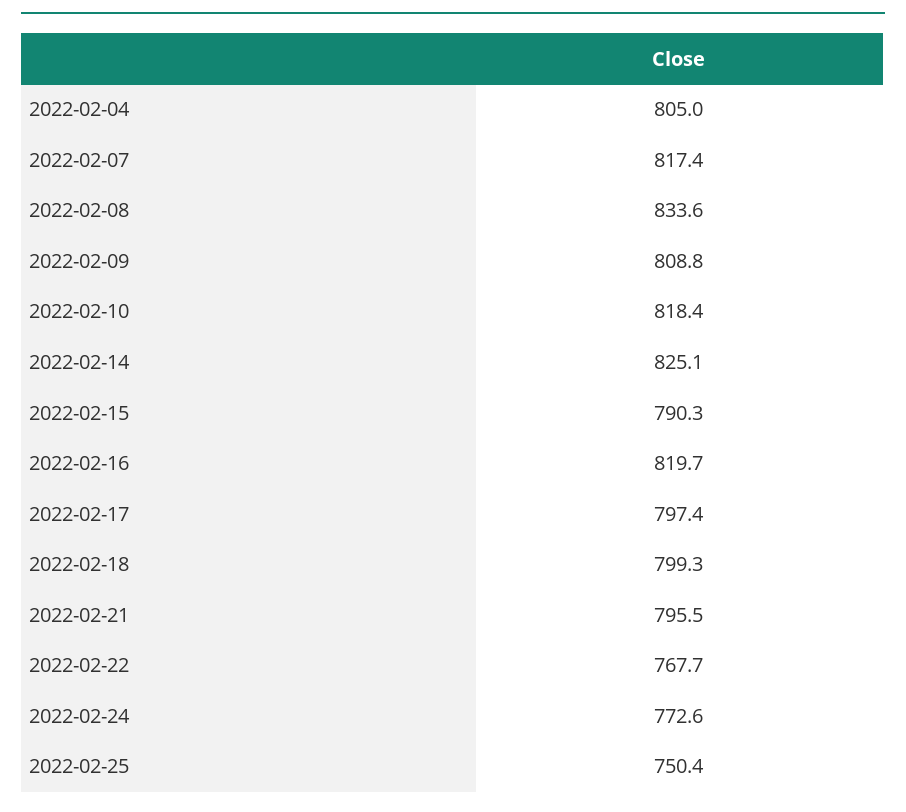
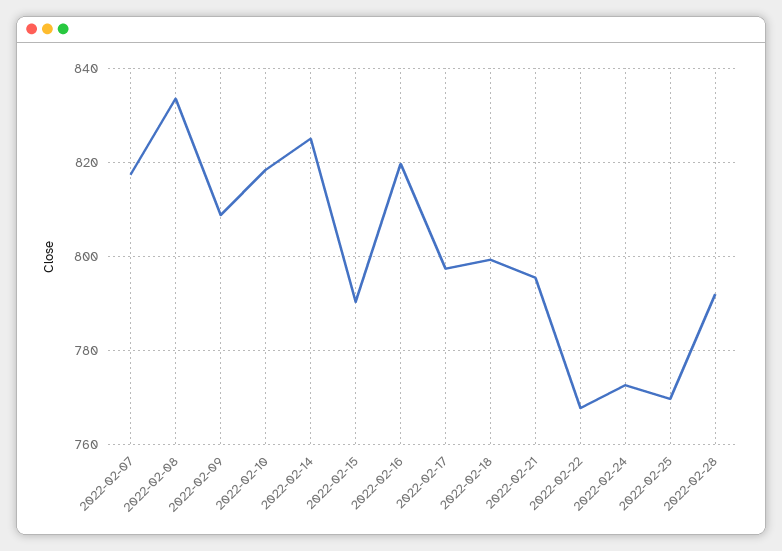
2022-02-04: 805 -> none
2022-02-25: 750.4 -> 770
2022-02-28: none -> 792

